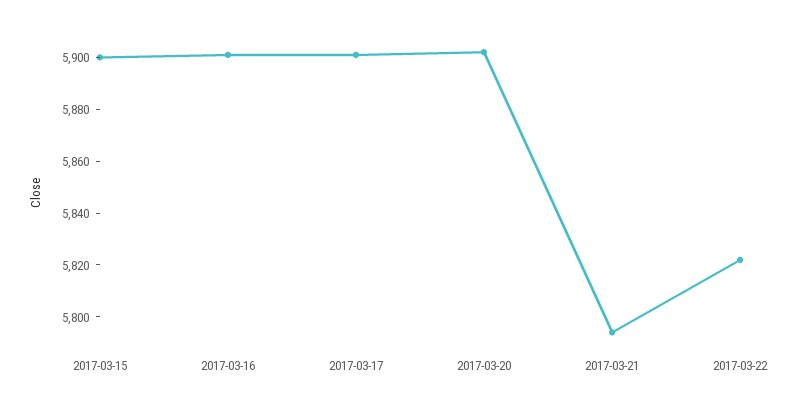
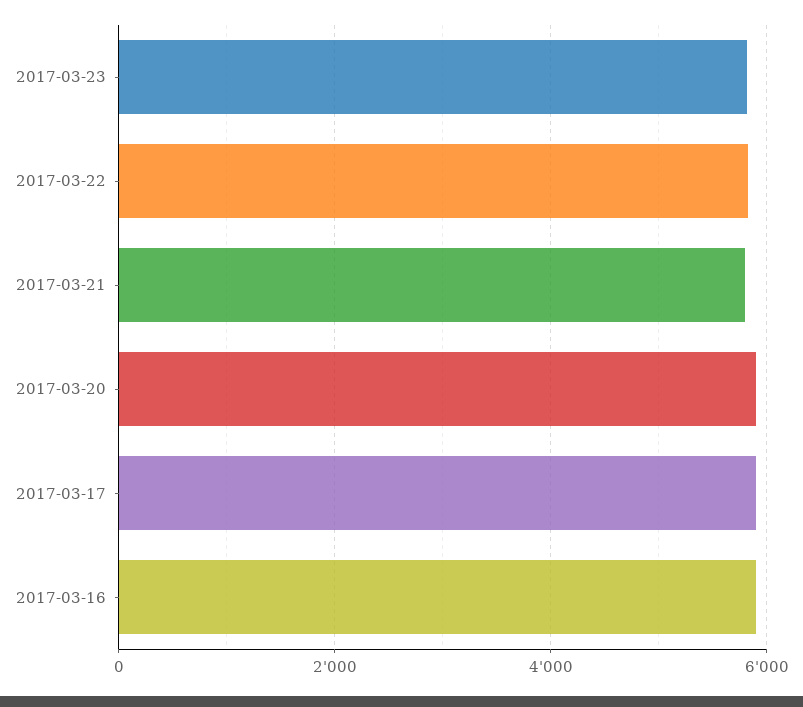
2017-03-15: 5900 -> none
2017-03-23: none -> 5800

